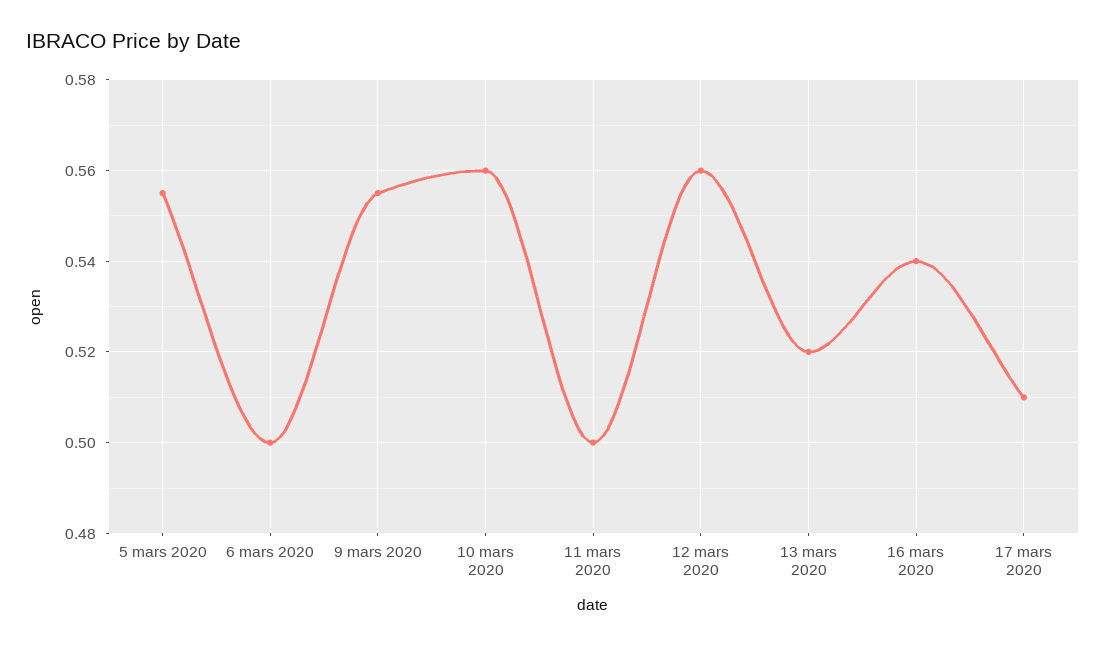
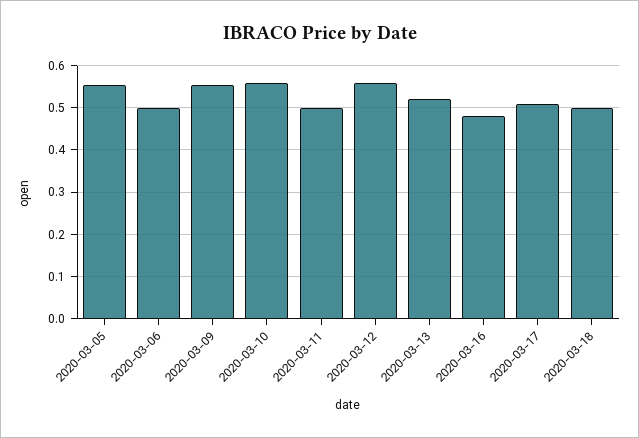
16 mars 2020: 0.54 -> 0.48
2020-03-18: none -> 0.5

